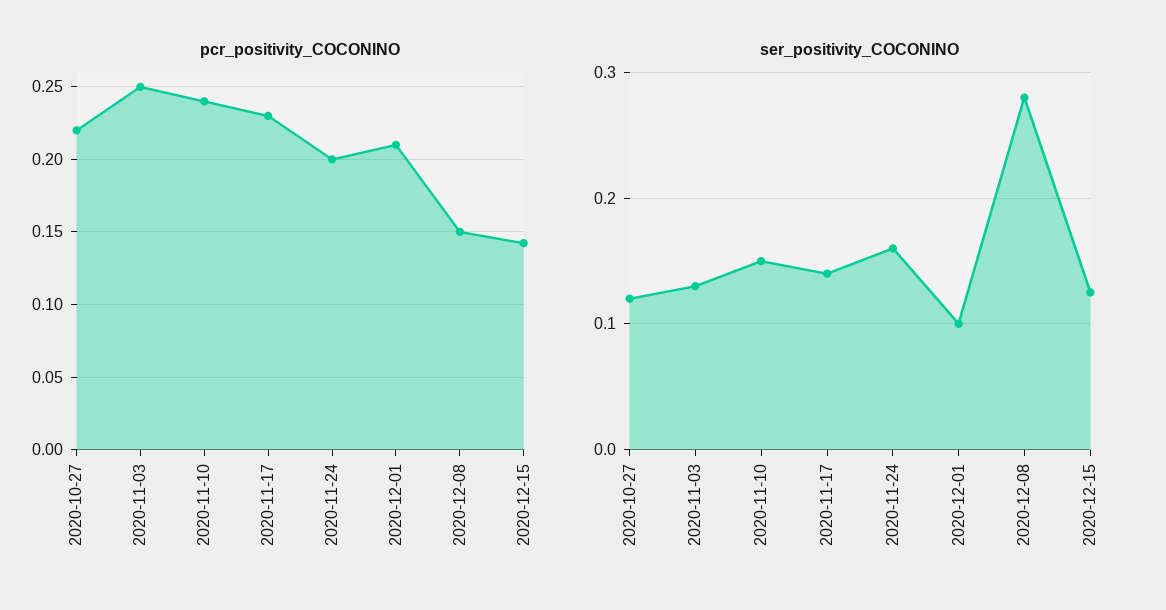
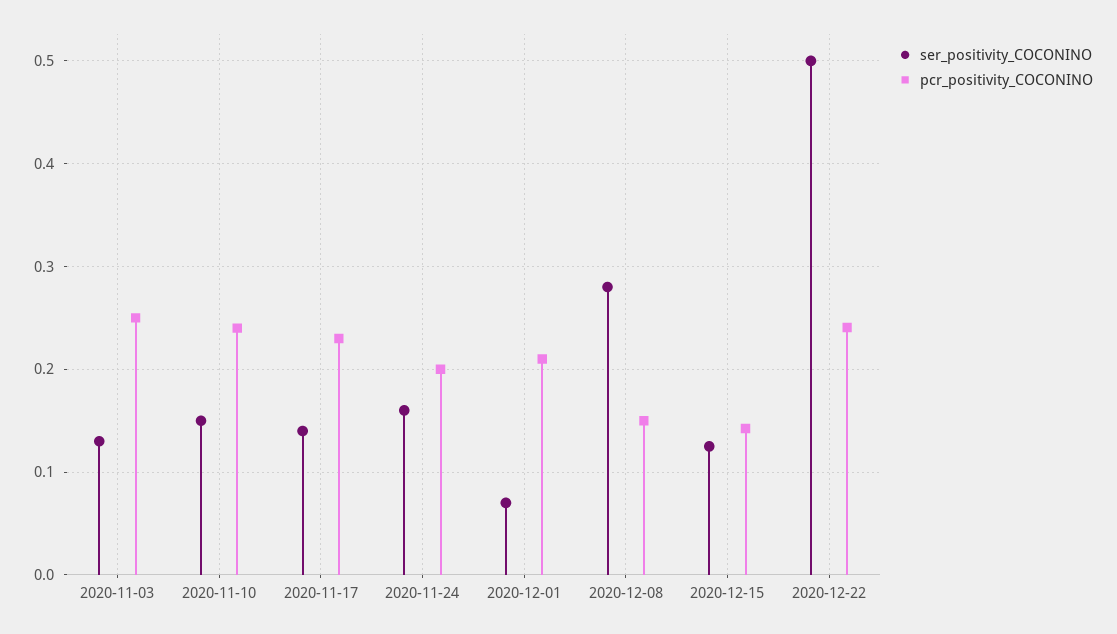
pcr_positivity_COCONINO, 2020-10-27: 0.22 -> none
ser_positivity_COCONINO, 2020-10-27: 0.12 -> none
ser_positivity_COCONINO, 2020-12-01: 0.1 -> 0.07
ser_positivity_COCONINO, 2020-12-22: none -> 0.5
pcr_positivity_COCONINO, 2020-12-22: none -> 0.24

